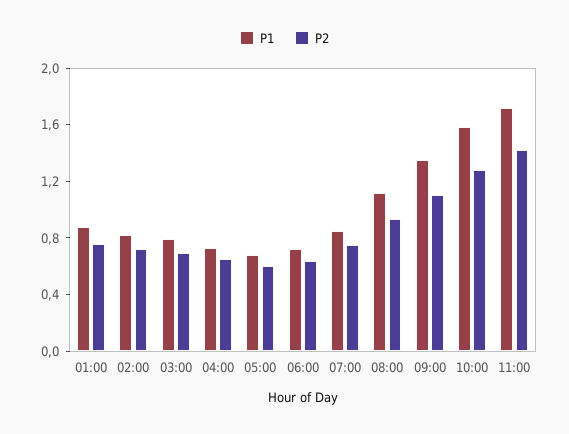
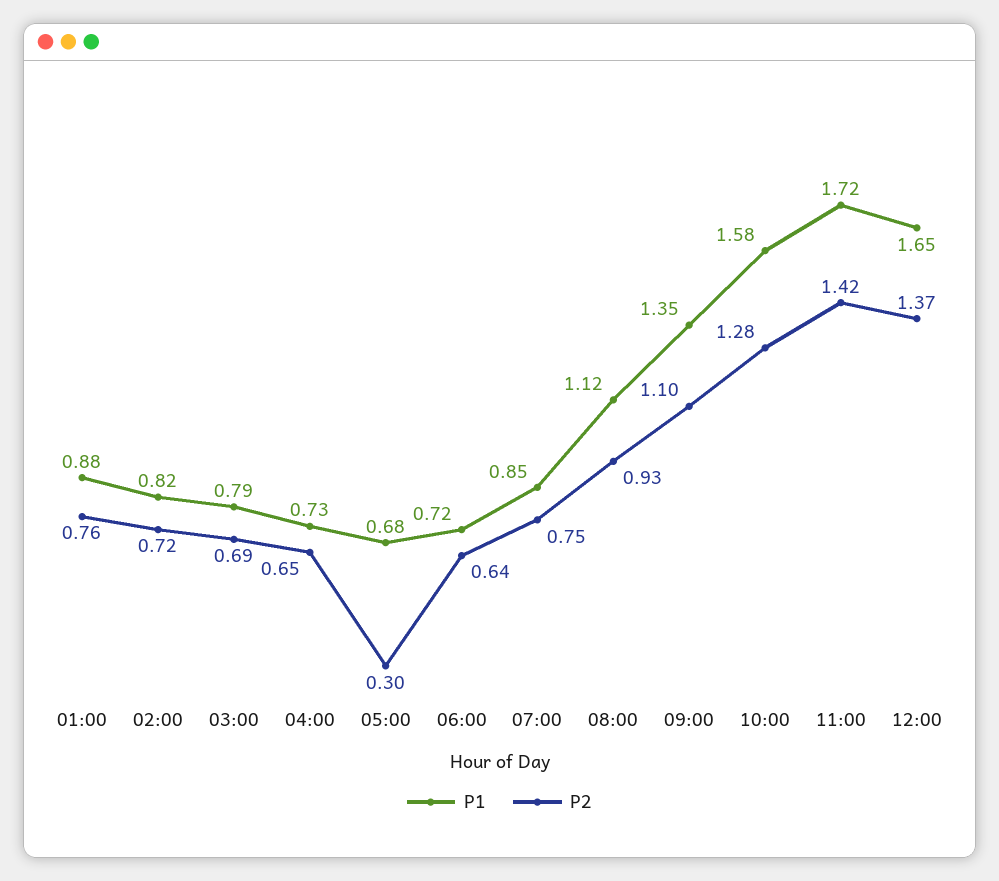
P2, 05:00: 0.6 -> 0.3
P1, 12:00: none -> 1.65
P2, 12:00: none -> 1.37

